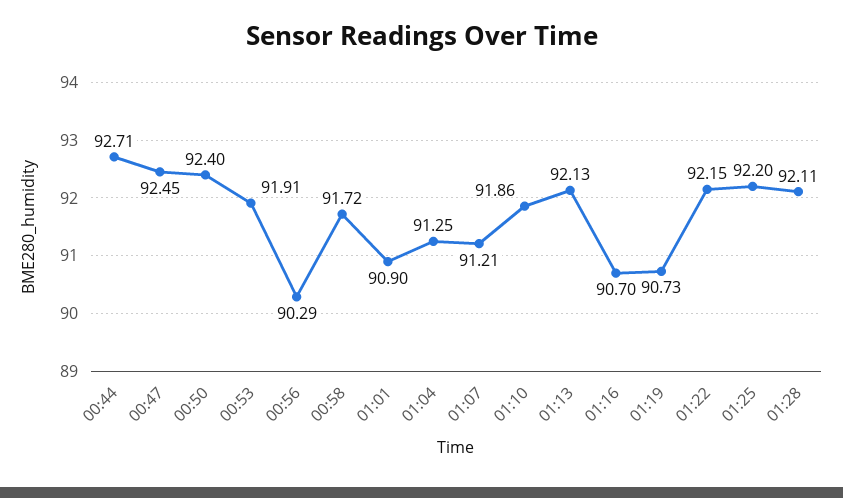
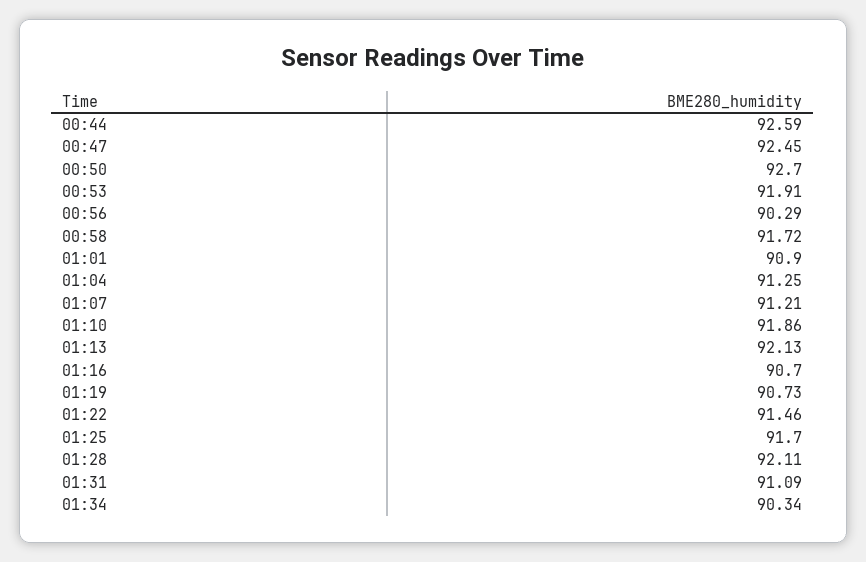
00:44: 92.71 -> 92.59
00:50: 92.4 -> 92.7
01:22: 92.15 -> 91.46
01:25: 92.2 -> 91.7
01:31: none -> 91.09
01:34: none -> 90.34

